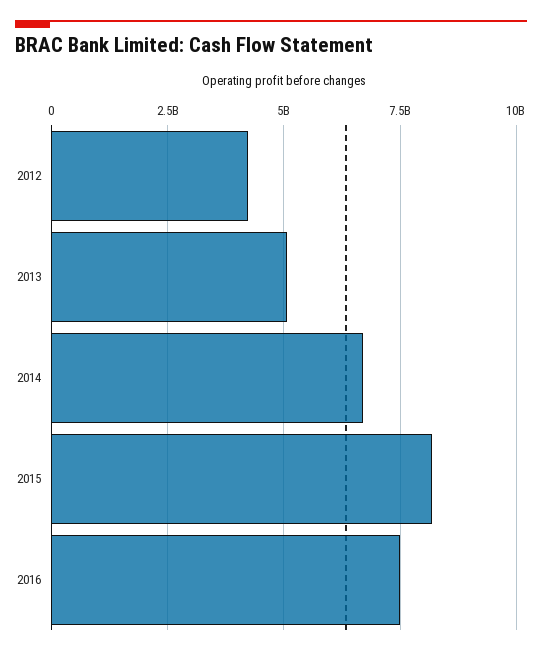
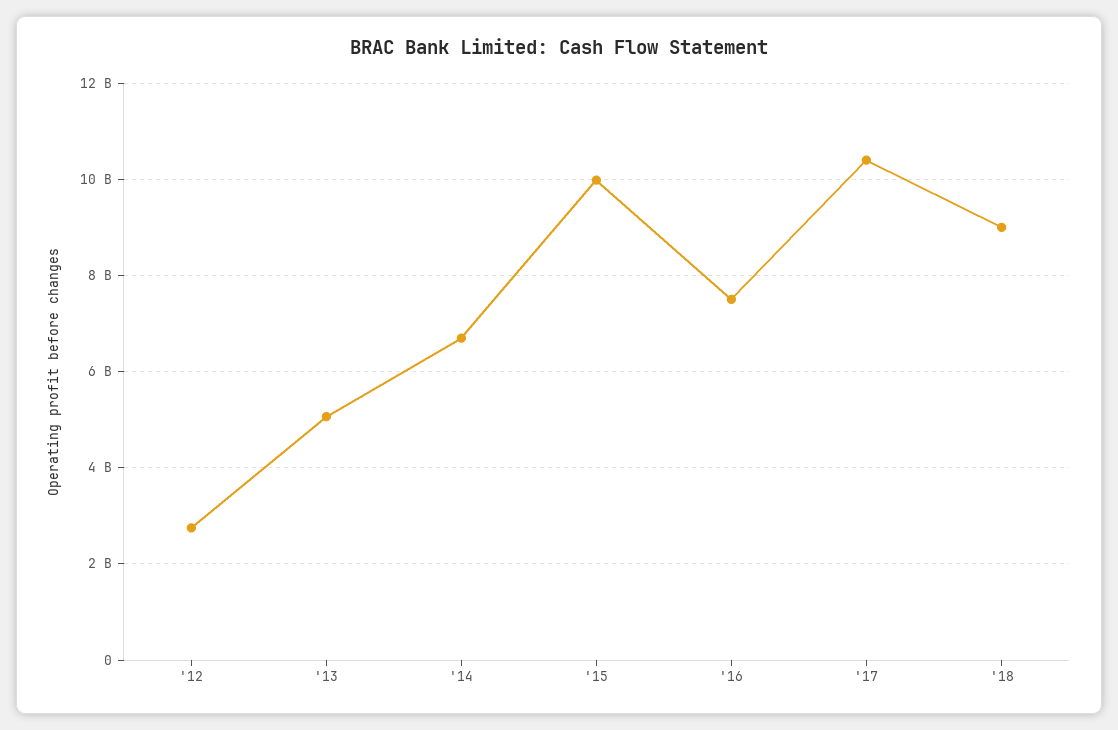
2012: 4250000000 -> 2800000000
2015: 8250000000 -> 10000000000
'17: none -> 10400000000
'18: none -> 9000000000

